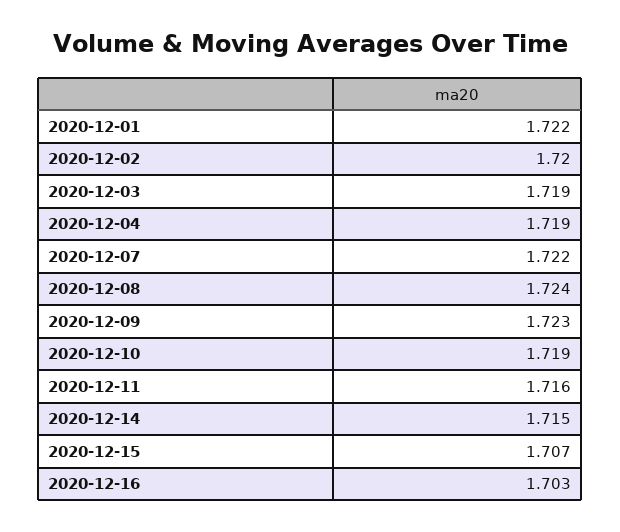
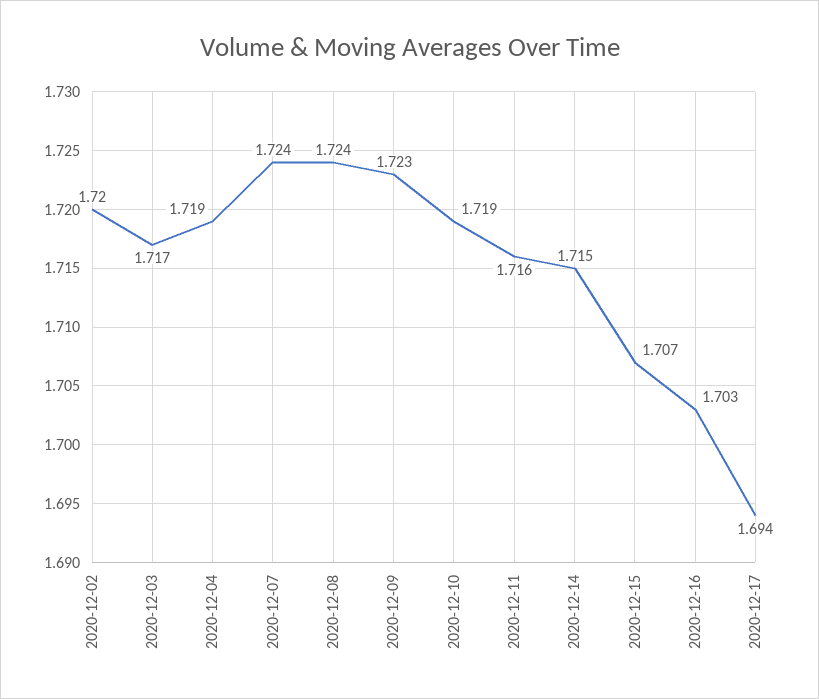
2020-12-01: 1.722 -> none
2020-12-03: 1.719 -> 1.717
2020-12-07: 1.722 -> 1.724
2020-12-17: none -> 1.694

